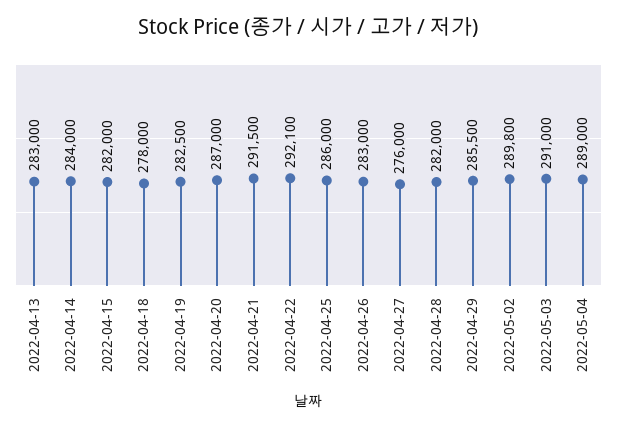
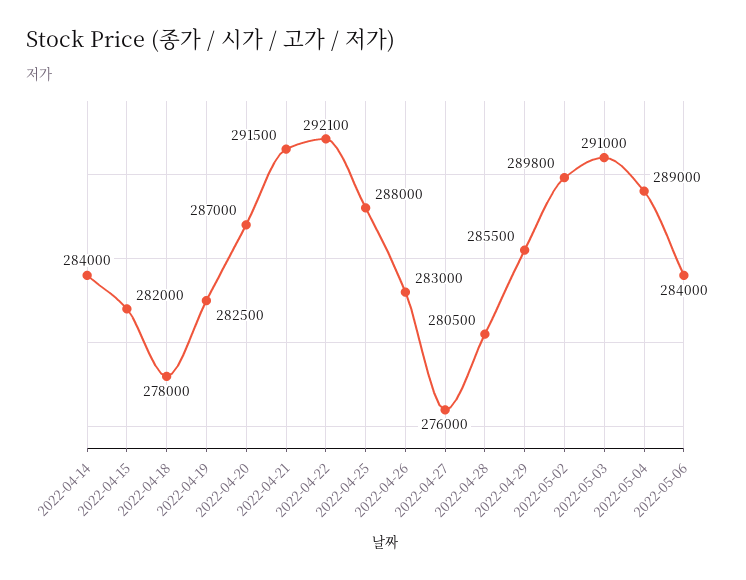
2022-04-13: 283000 -> none
2022-04-25: 286000 -> 288000
2022-04-28: 282000 -> 280500
2022-05-06: none -> 284000

